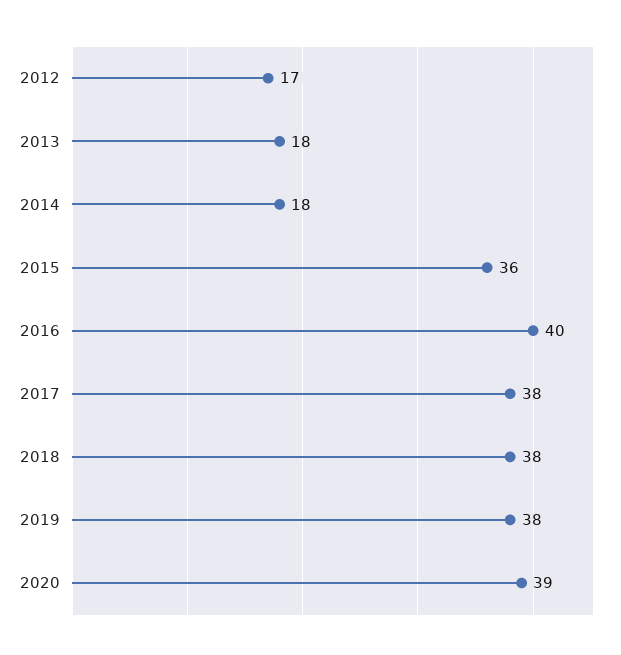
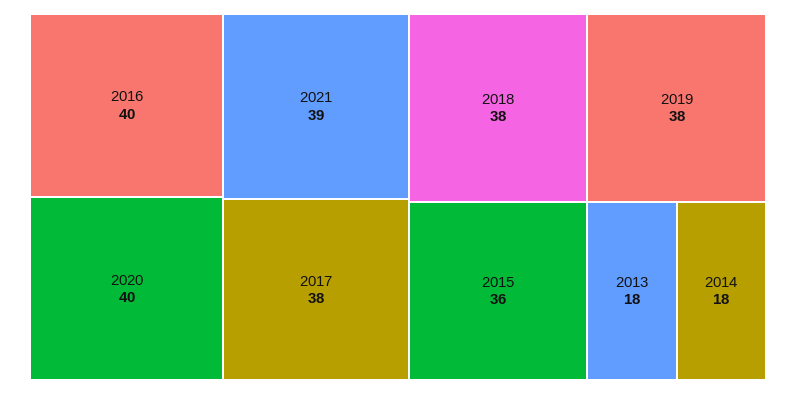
2012: 17 -> none
2020: 39 -> 40
2021: none -> 39

